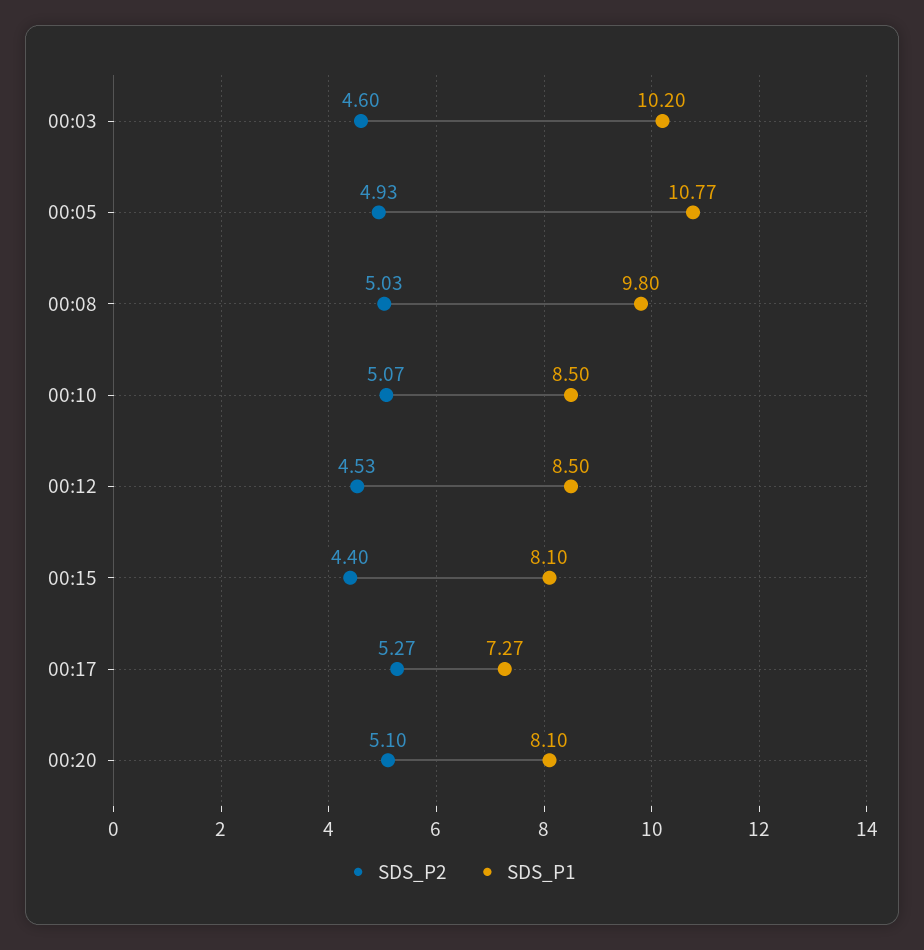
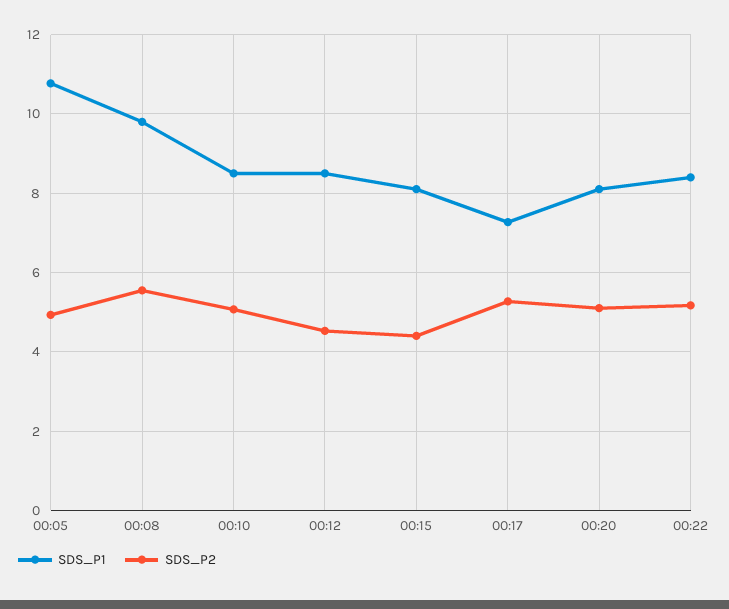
SDS_P2, 00:03: 4.6 -> none
SDS_P1, 00:03: 10.2 -> none
SDS_P2, 00:08: 5.03 -> 5.6
SDS_P1, 00:22: none -> 8.4
SDS_P2, 00:22: none -> 5.2

